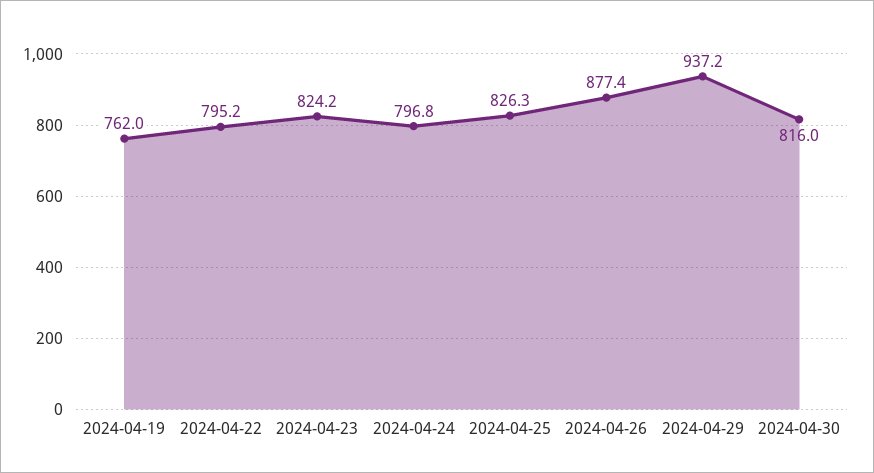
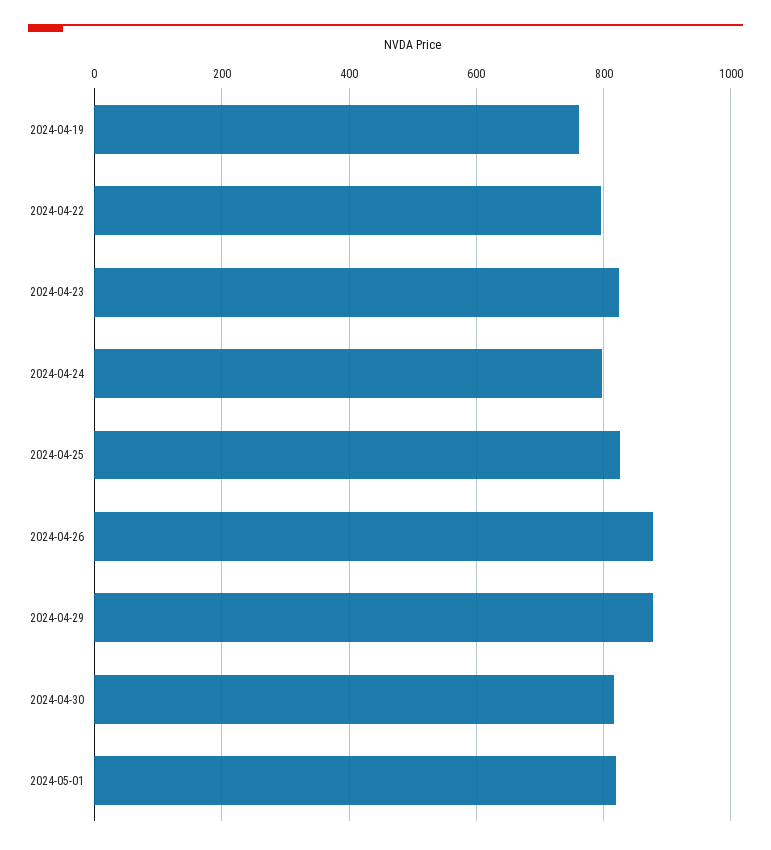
2024-04-29: 937.2 -> 880
2024-05-01: none -> 820

